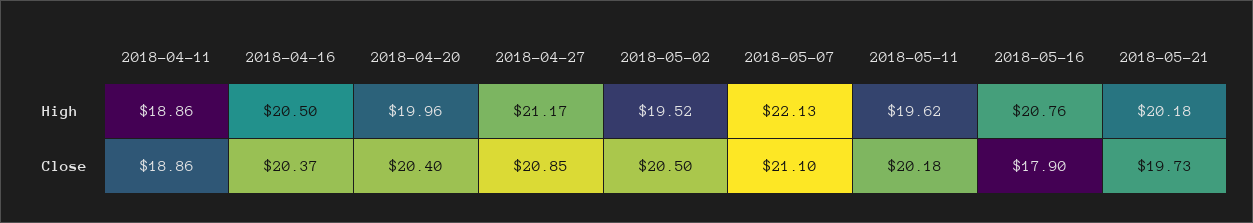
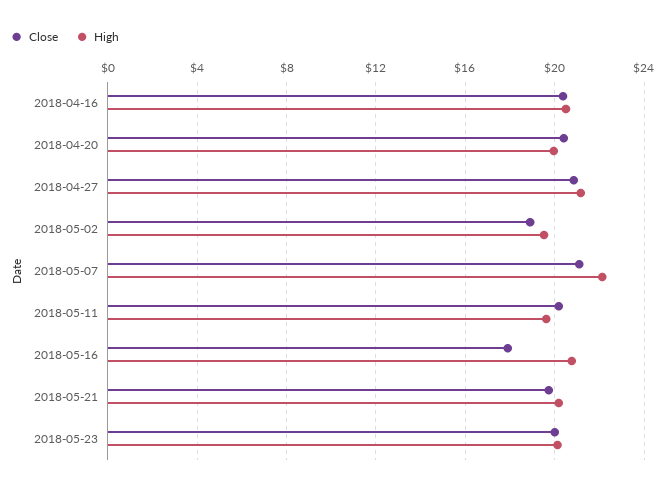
High, 2018-04-11: 18.86 -> none
Close, 2018-04-11: 18.86 -> none
Close, 2018-05-02: 20.5 -> 19
Close, 2018-05-23: none -> 20
High, 2018-05-23: none -> 20

